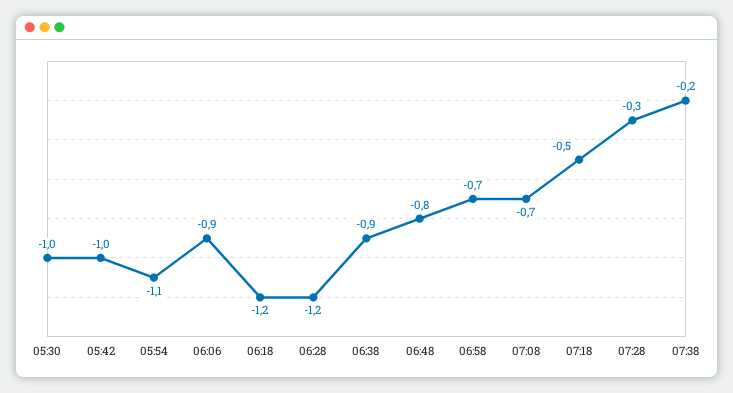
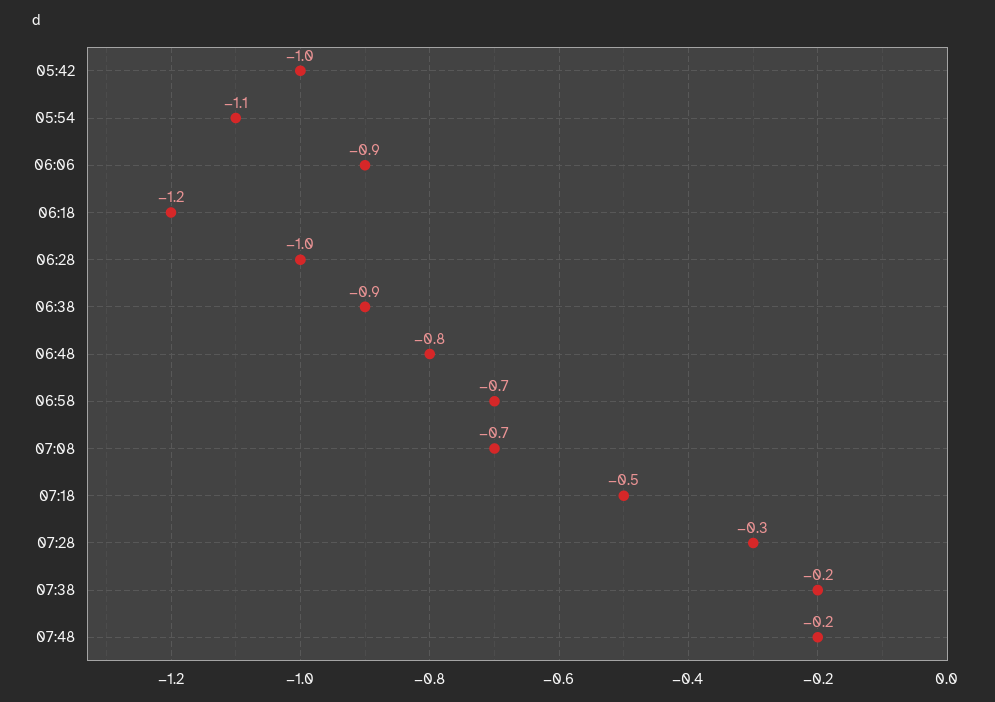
05:30: -1 -> none
06:28: -1.2 -> -1
07:48: none -> -0.2

